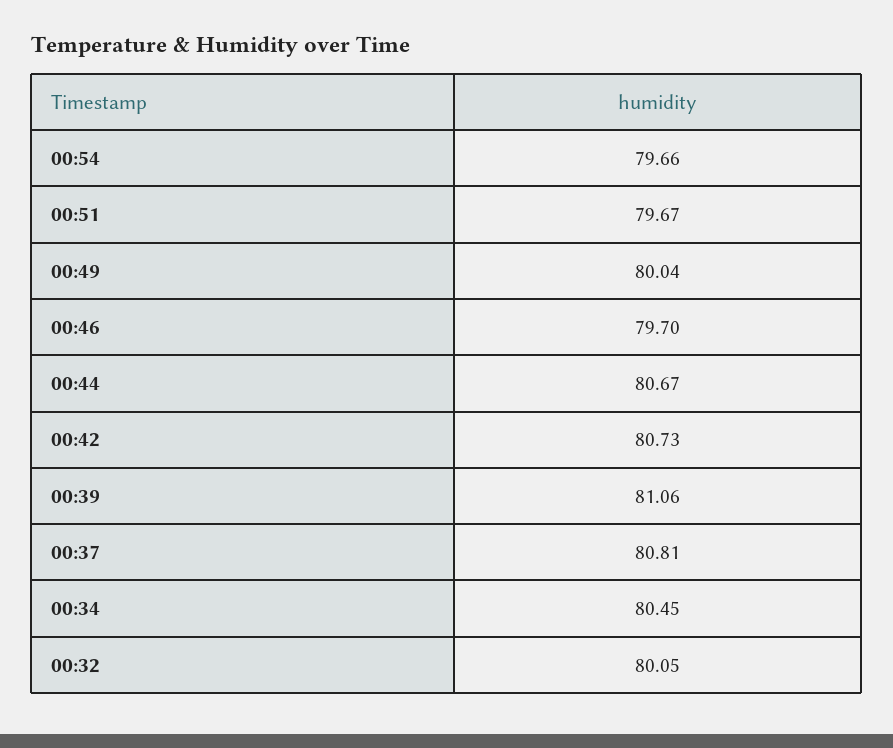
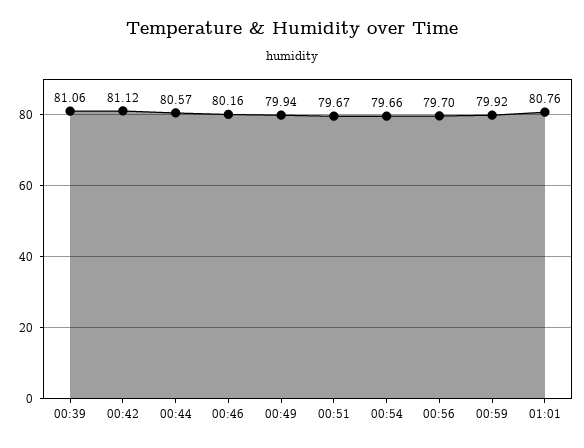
00:49: 80.04 -> 79.94
00:46: 79.7 -> 80.16
00:44: 80.67 -> 80.57
00:42: 80.73 -> 81.12
00:37: 80.81 -> none
00:34: 80.45 -> none
00:32: 80.05 -> none
00:56: none -> 79.7
00:59: none -> 79.92
01:01: none -> 80.76

